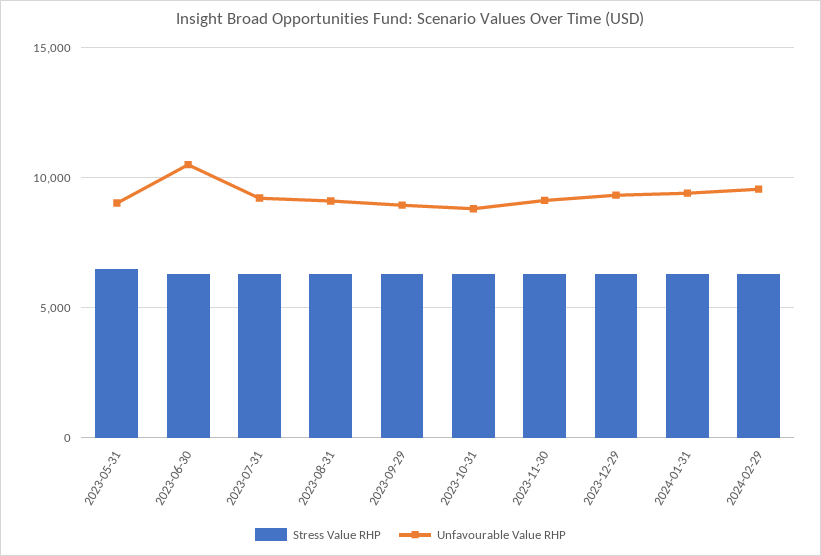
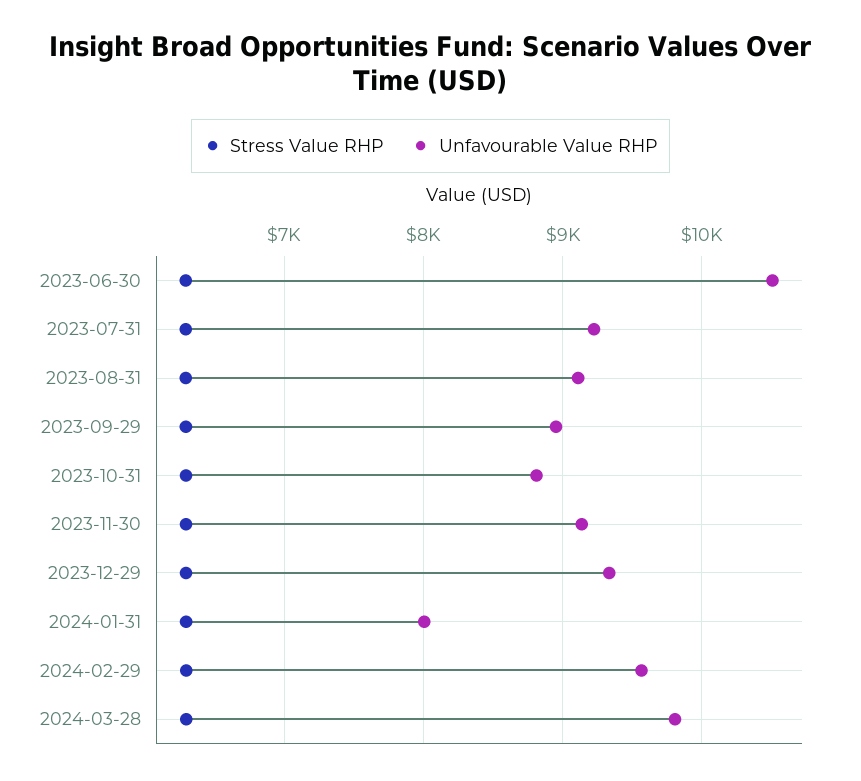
Stress Value RHP, 2023-05-31: 6500 -> none
Unfavourable Value RHP, 2023-05-31: 9000 -> none
Unfavourable Value RHP, 2024-01-31: 9500 -> 8000
Stress Value RHP, 2024-03-28: none -> 6300
Unfavourable Value RHP, 2024-03-28: none -> 9800

